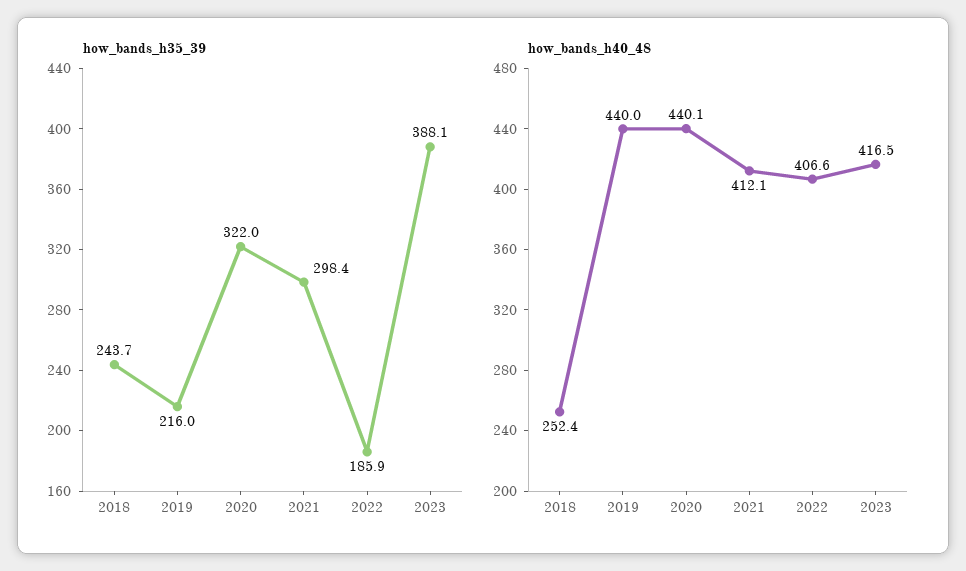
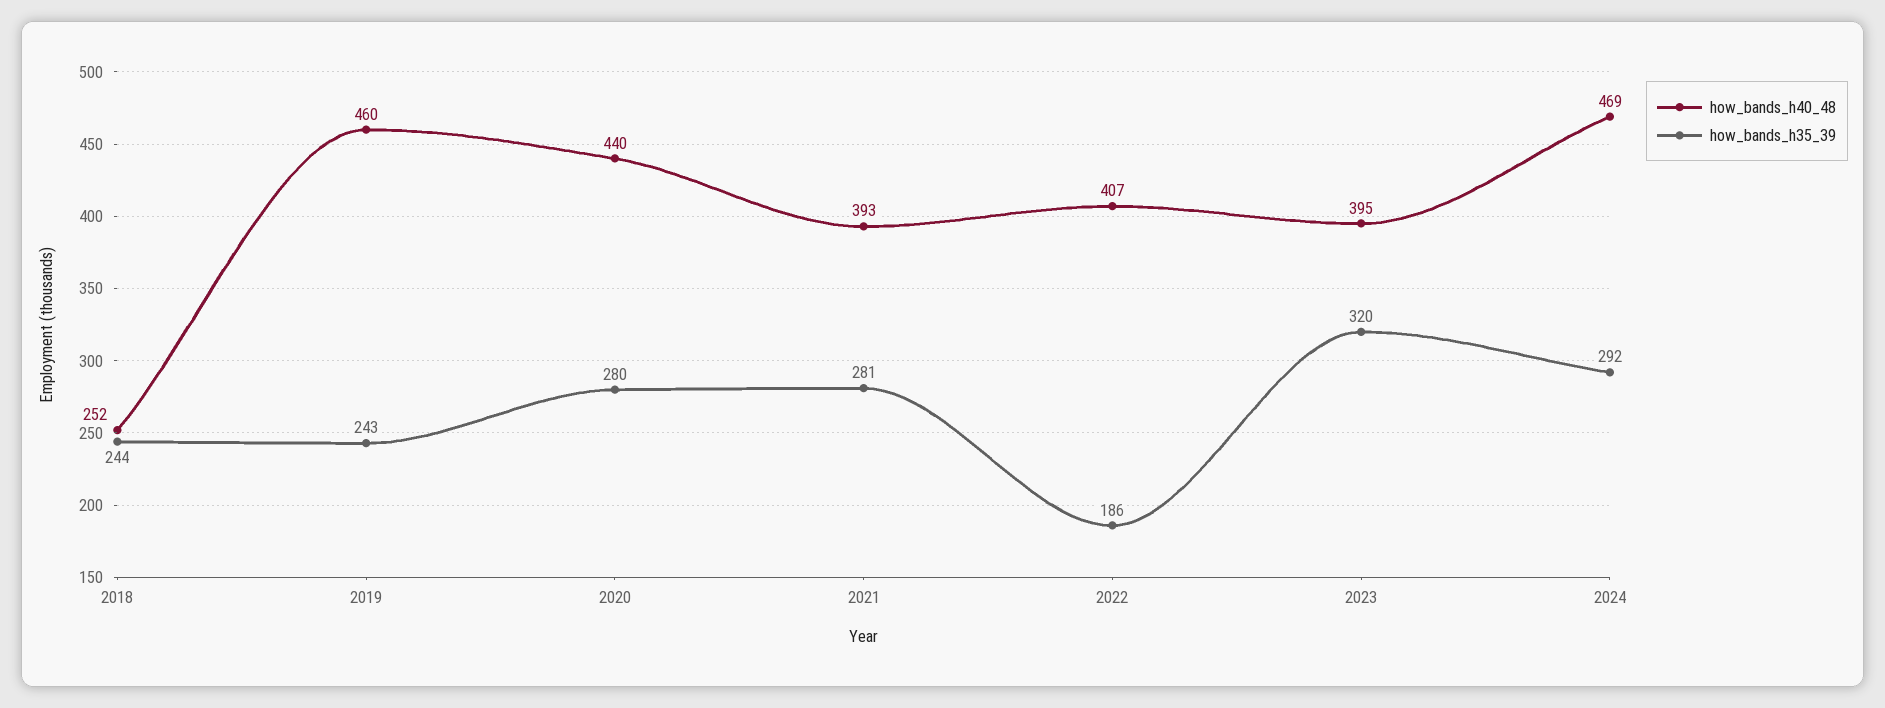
how_bands_h35_39, 2019: 216 -> 243
how_bands_h35_39, 2020: 322 -> 280
how_bands_h35_39, 2021: 298.4 -> 281
how_bands_h35_39, 2023: 388.1 -> 320
how_bands_h40_48, 2019: 440 -> 460
how_bands_h40_48, 2021: 412.1 -> 393
how_bands_h40_48, 2023: 416.5 -> 395
how_bands_h40_48, 2024: none -> 469
how_bands_h35_39, 2024: none -> 292

